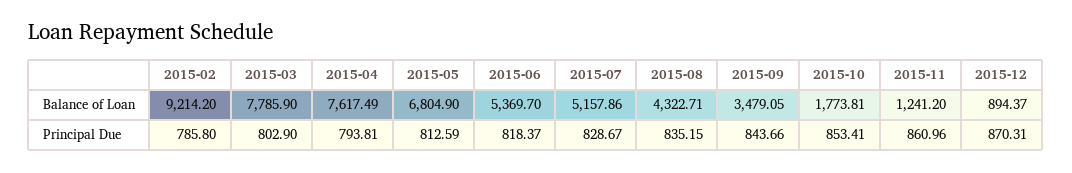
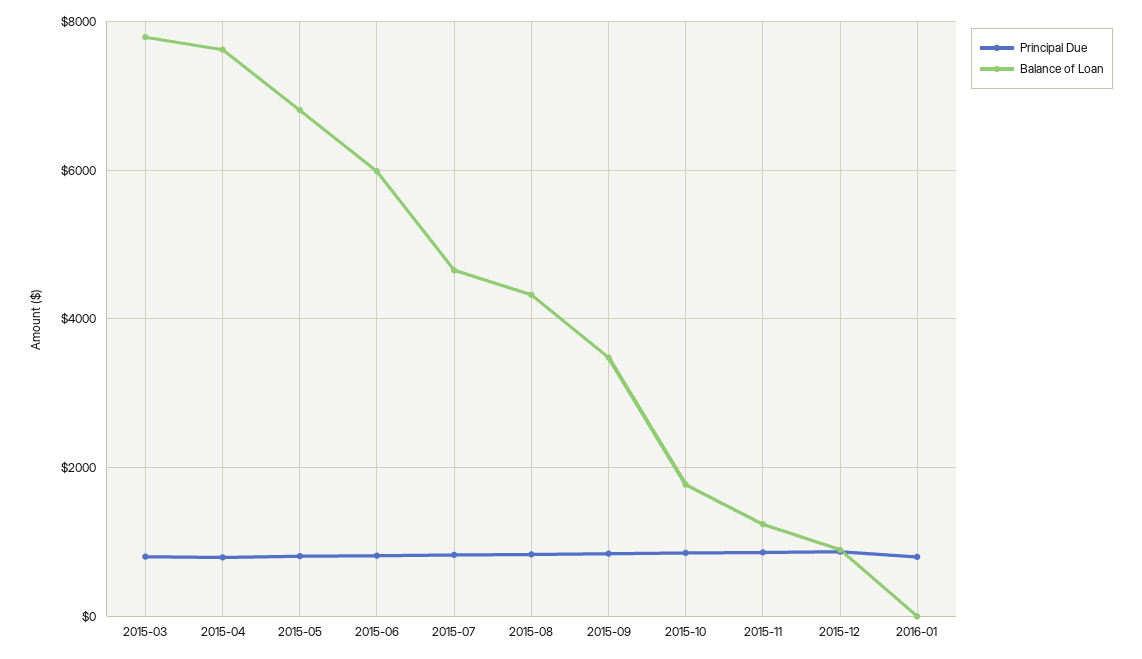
Balance of Loan, 2015-02: 9214.2 -> none
Balance of Loan, 2015-06: 5369.7 -> 6000
Balance of Loan, 2015-07: 5157.86 -> 4600
Principal Due, 2015-02: 785.8 -> none
Principal Due, 2016-01: none -> 800
Balance of Loan, 2016-01: none -> 0

